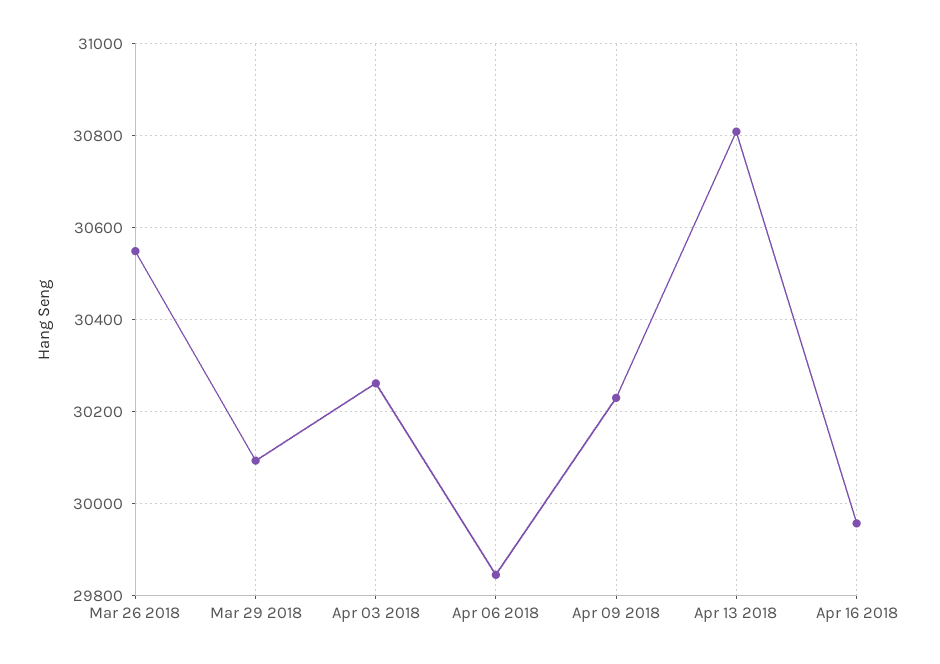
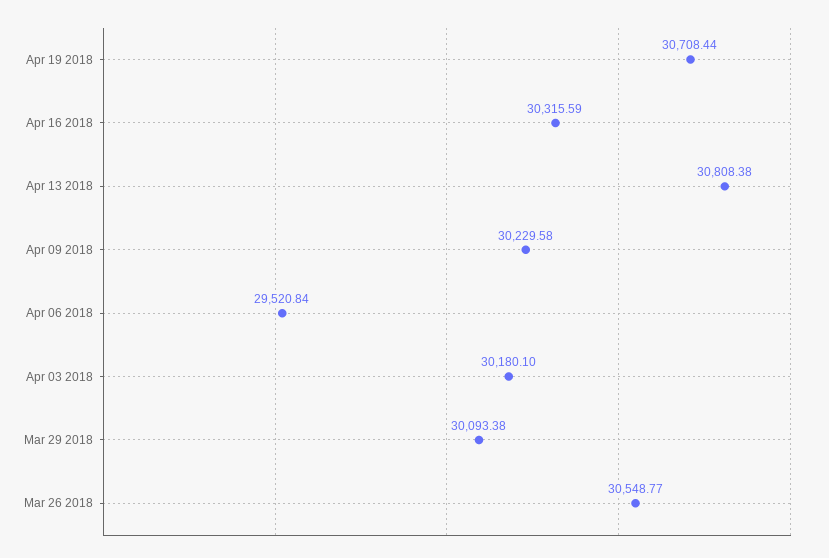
Apr 03 2018: 30260 -> 30180.1
Apr 06 2018: 29840 -> 29520.84
Apr 16 2018: 29960 -> 30315.59
Apr 19 2018: none -> 30708.44

